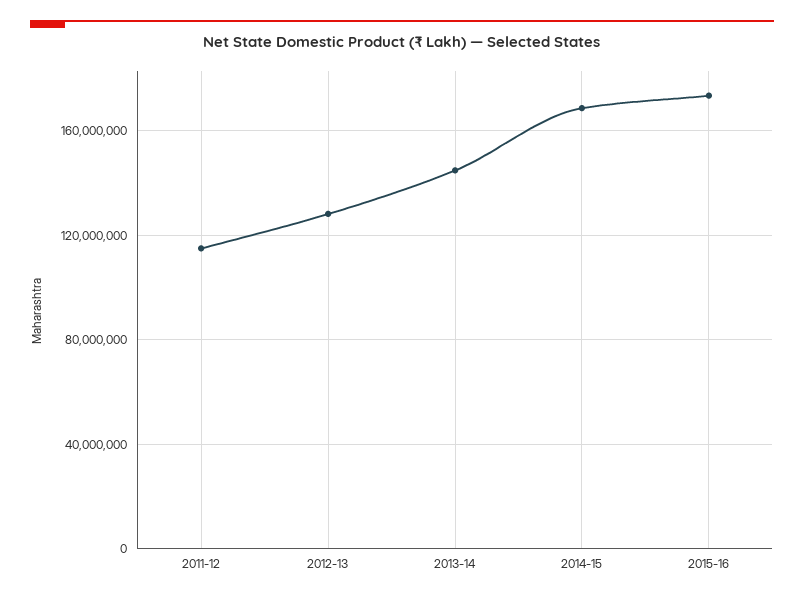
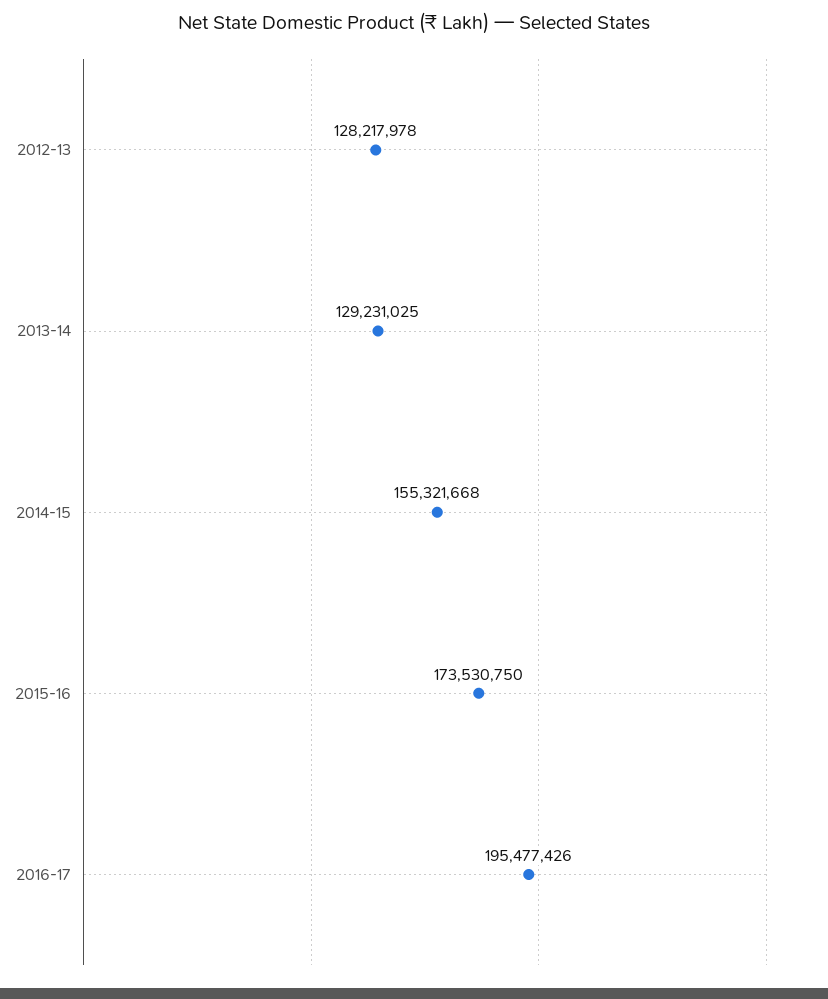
2011-12: 115000000 -> none
2013-14: 145000000 -> 129231025
2014-15: 170000000 -> 155321668
2016-17: none -> 195477426

